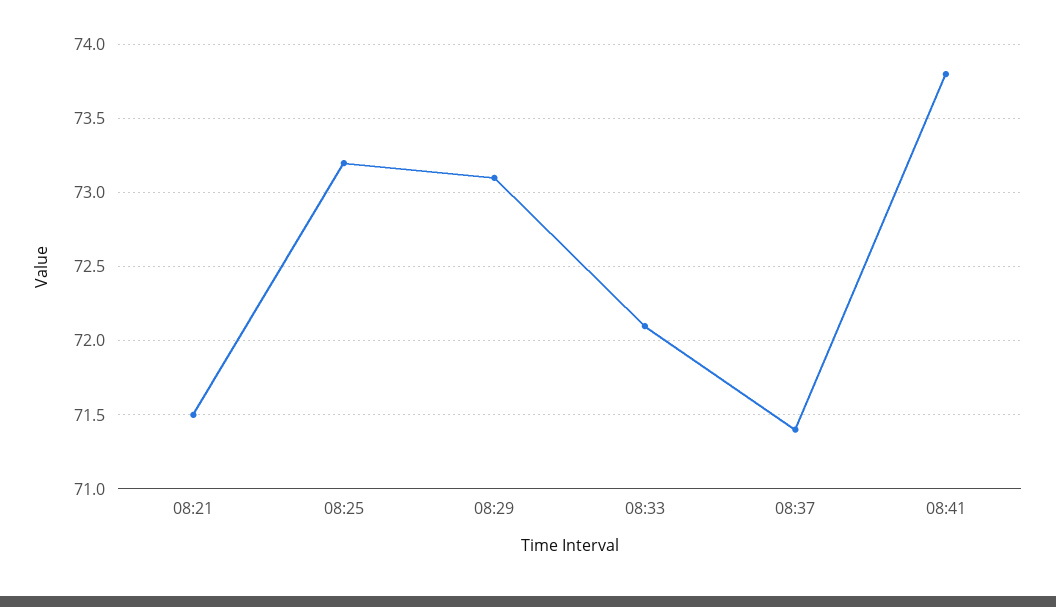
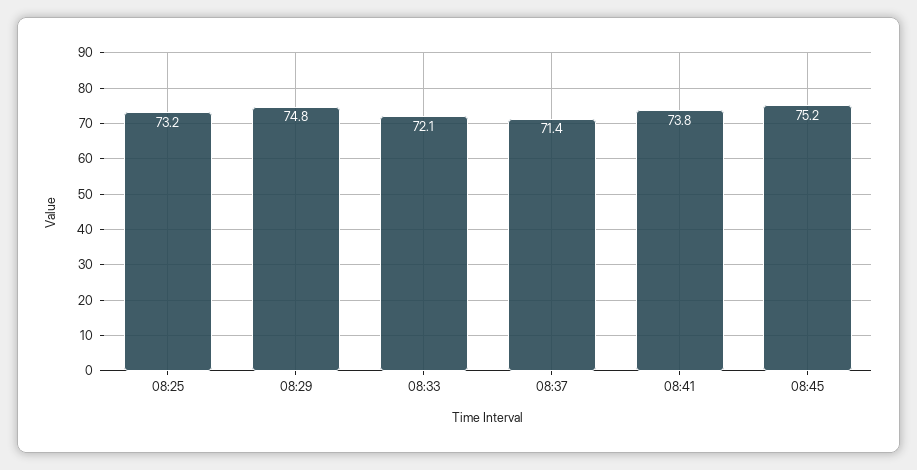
08:21: 71.5 -> none
08:29: 73.1 -> 74.8
08:45: none -> 75.2

